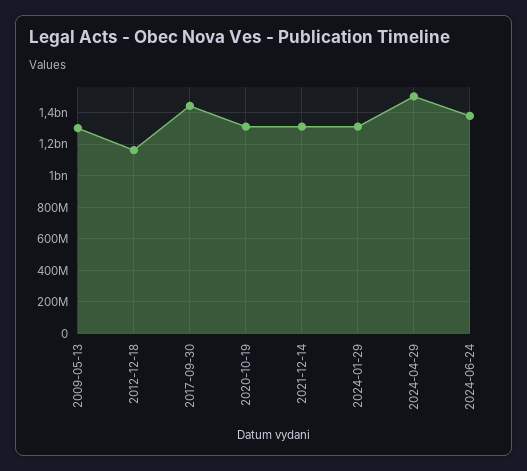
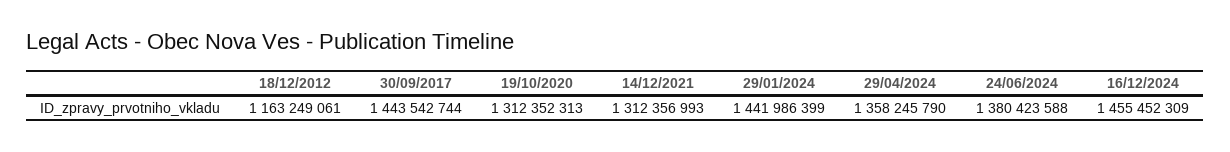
2009-05-13: 1300000000 -> none
2024-01-29: 1300000000 -> 1441986399
2024-04-29: 1500000000 -> 1358245790
16/12/2024: none -> 1455452309

